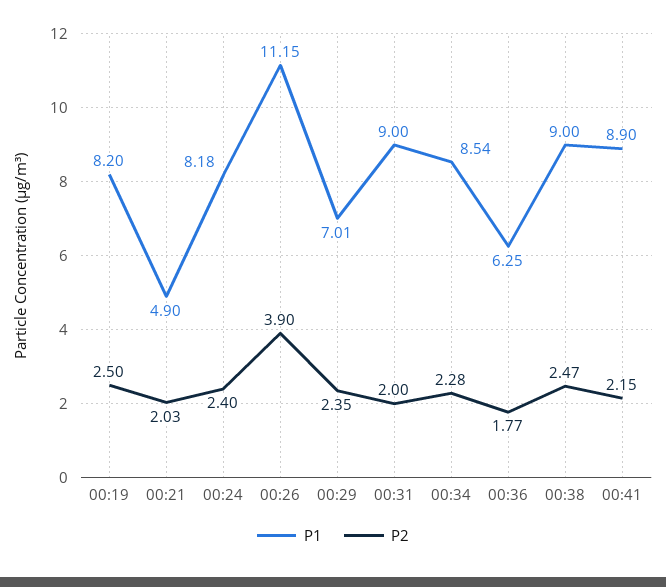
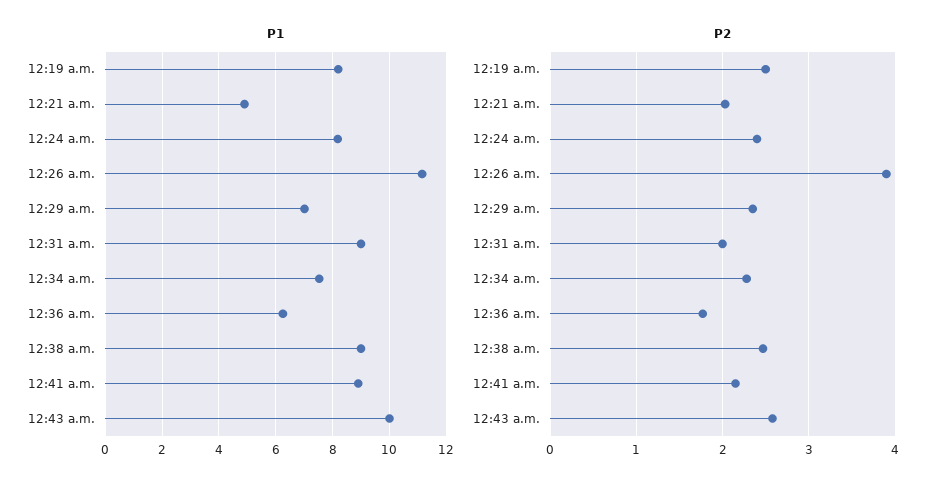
P1, 00:34: 8.54 -> 7.5
P1, 12:43 a.m.: none -> 10
P2, 12:43 a.m.: none -> 2.6

